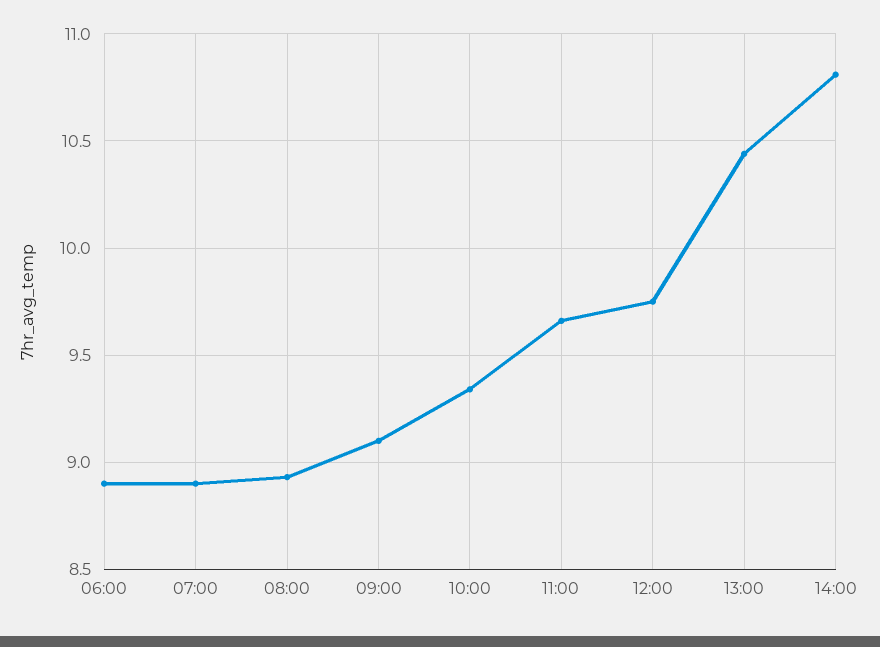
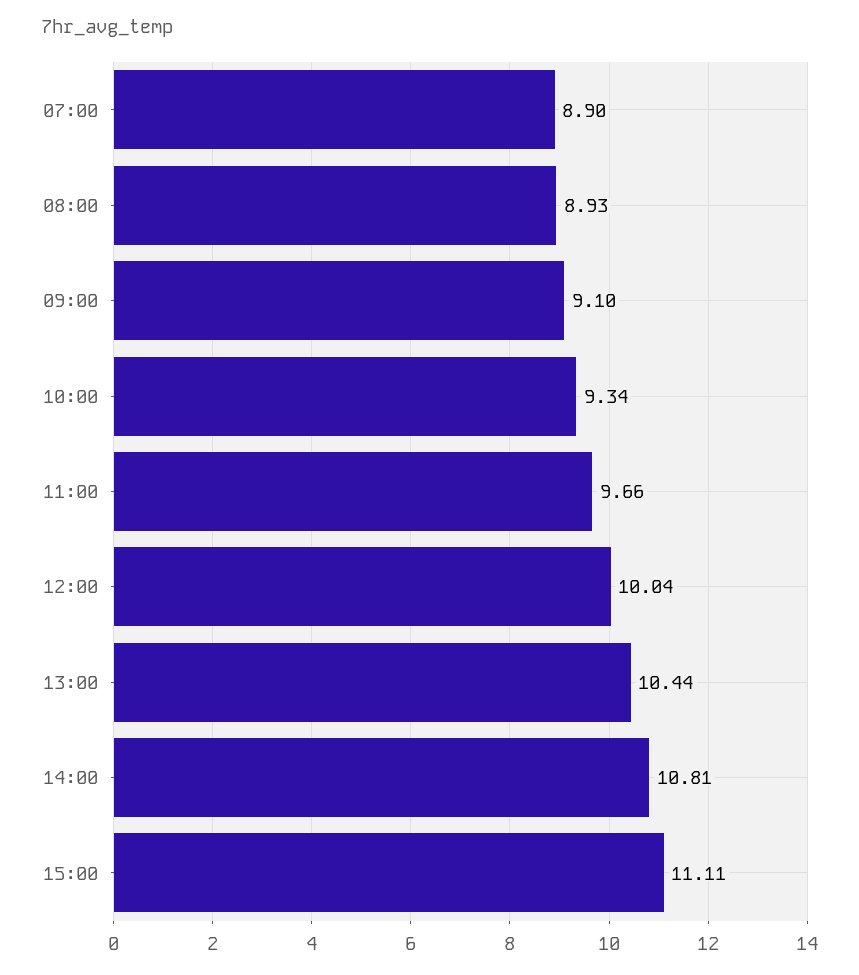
06:00: 8.9 -> none
12:00: 9.75 -> 10.04
15:00: none -> 11.11

